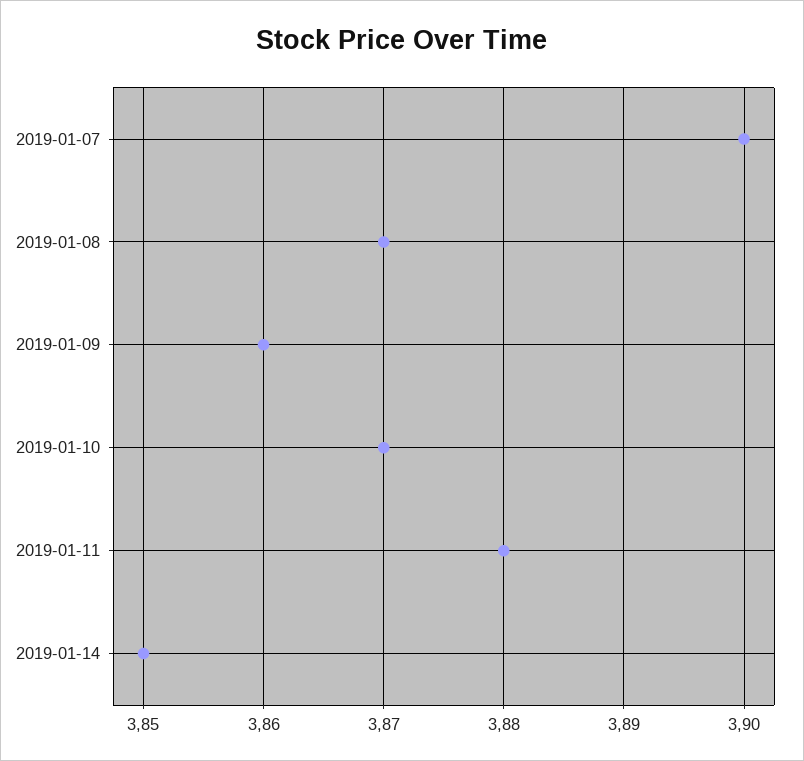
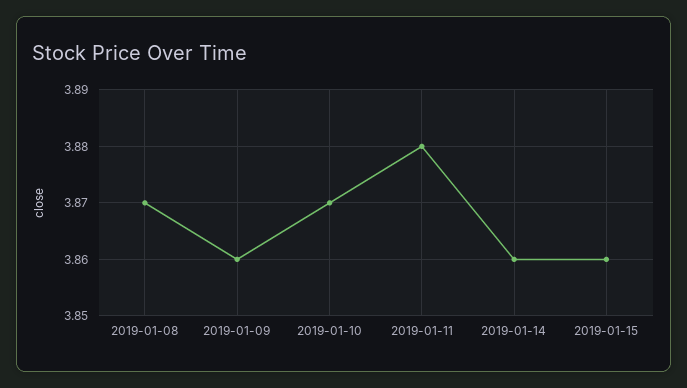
2019-01-07: 3.9 -> none
2019-01-14: 3.85 -> 3.86
2019-01-15: none -> 3.86

